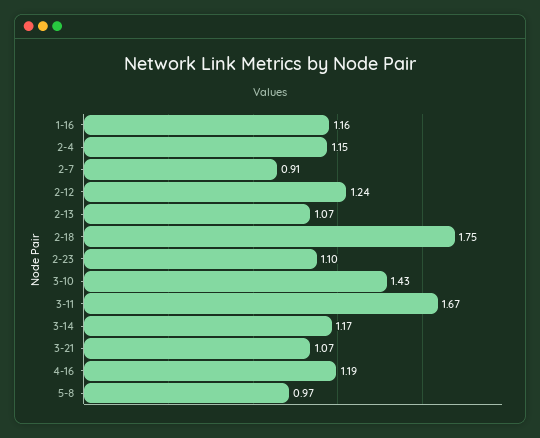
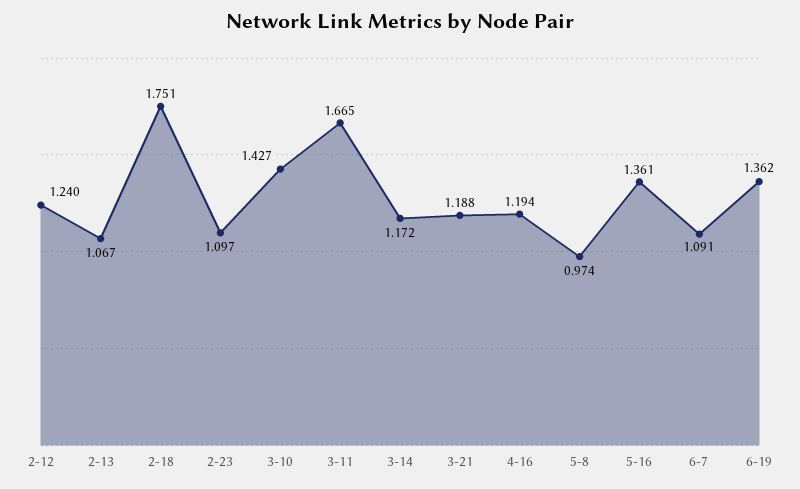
1-16: 1.16 -> none
2-4: 1.15 -> none
2-7: 0.91 -> none
3-21: 1.07 -> 1.188
5-16: none -> 1.361
6-7: none -> 1.091
6-19: none -> 1.362

